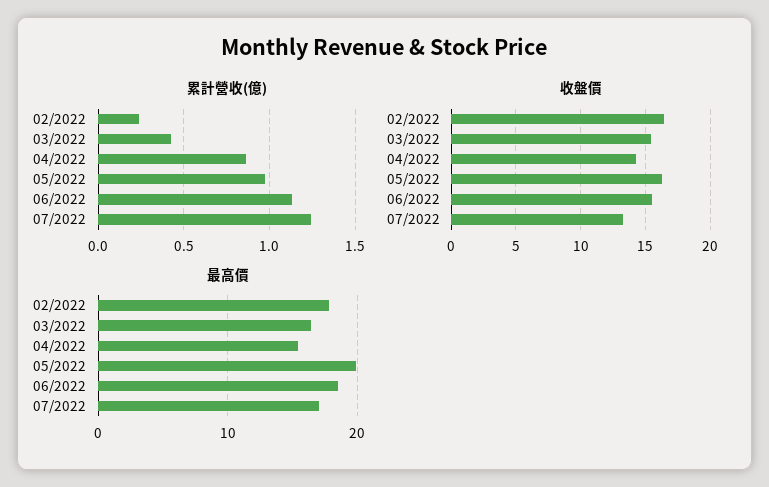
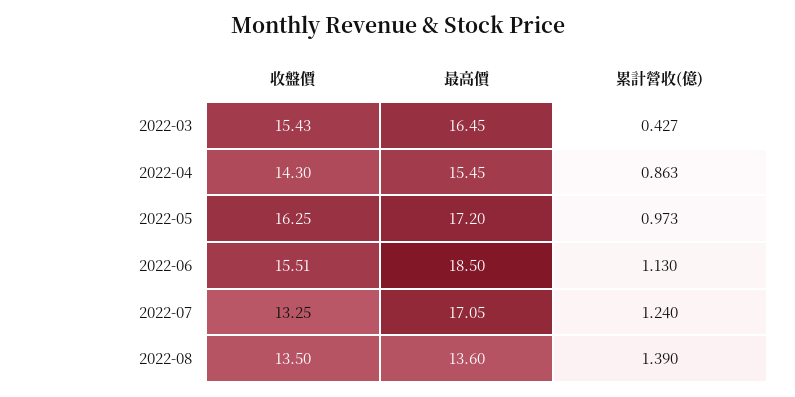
累計營收(億), 02/2022: 0.25 -> none
收盤價, 02/2022: 16.5 -> none
最高價, 02/2022: 18 -> none
最高價, 05/2022: 20 -> 17.2
收盤價, 2022-08: none -> 13.5
最高價, 2022-08: none -> 13.6
累計營收(億), 2022-08: none -> 1.39

